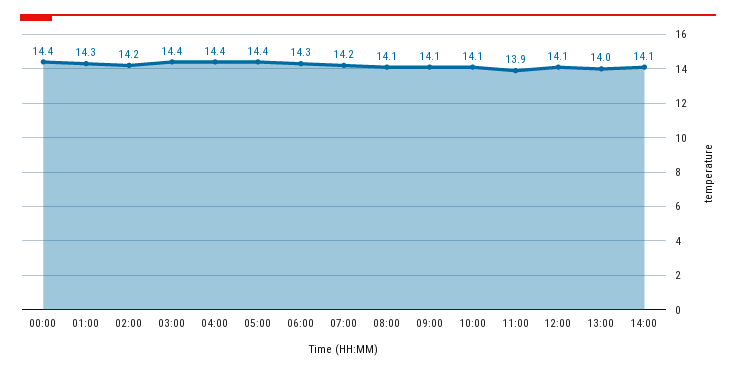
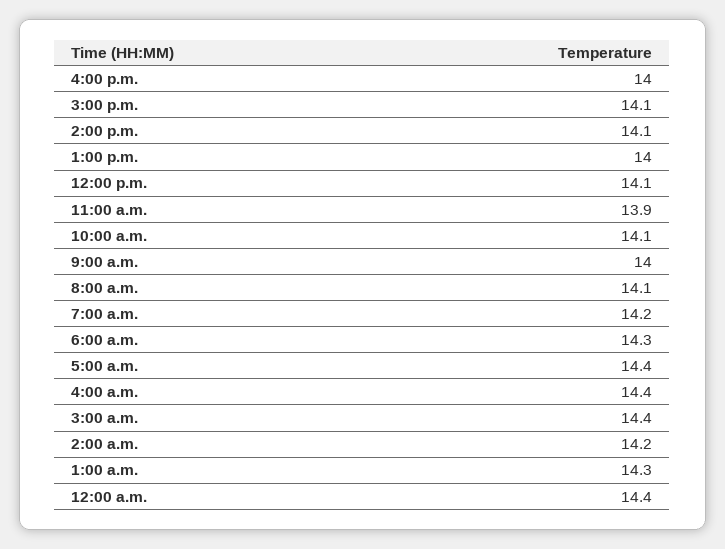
09:00: 14.1 -> 14
4:00 p.m.: none -> 14
3:00 p.m.: none -> 14.1

